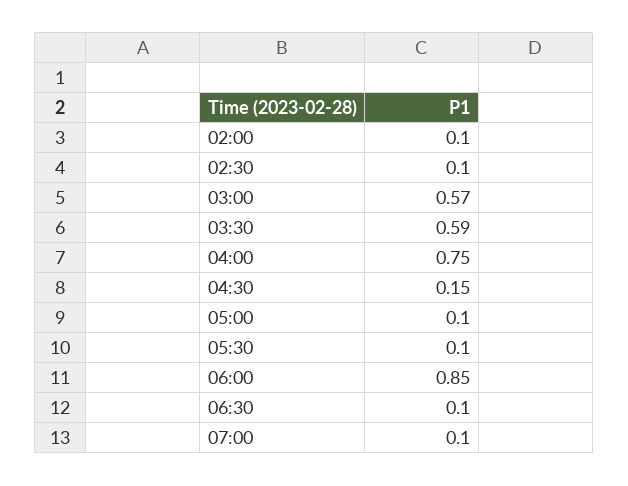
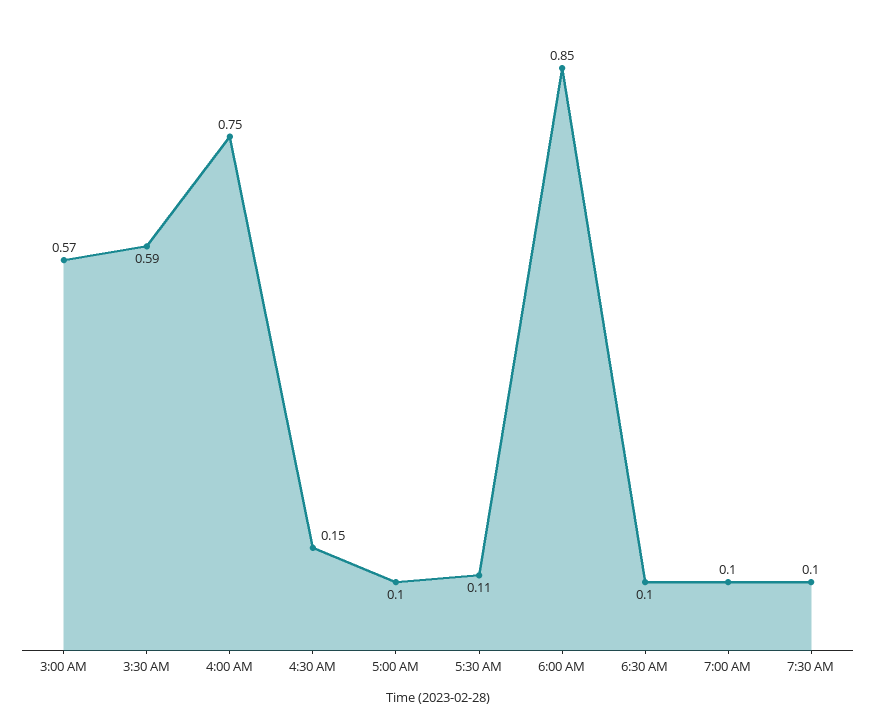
02:00: 0.1 -> none
02:30: 0.1 -> none
05:30: 0.1 -> 0.11
7:30 AM: none -> 0.1

